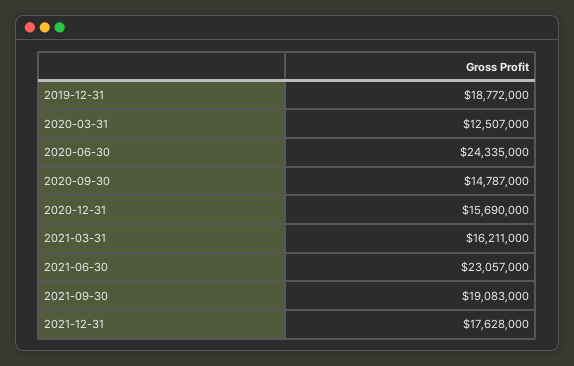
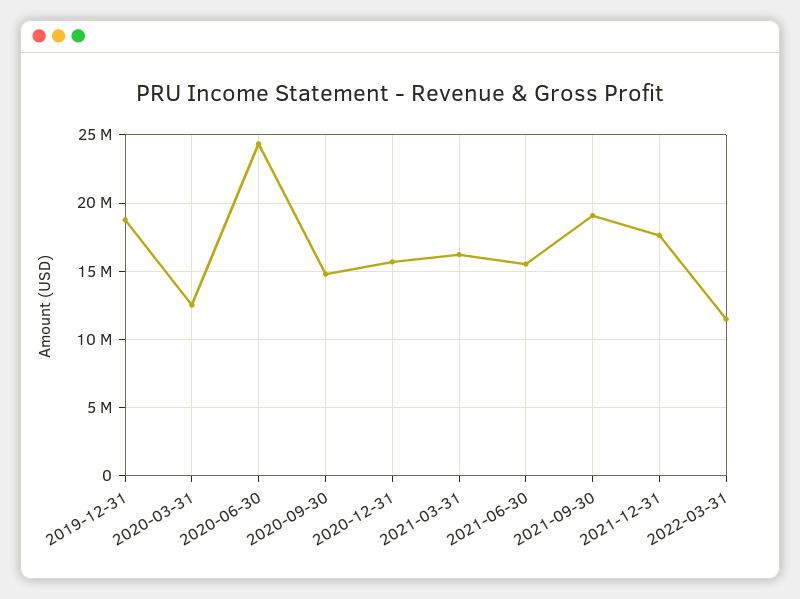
2021-06-30: 23057000 -> 15500000
2022-03-31: none -> 11500000

